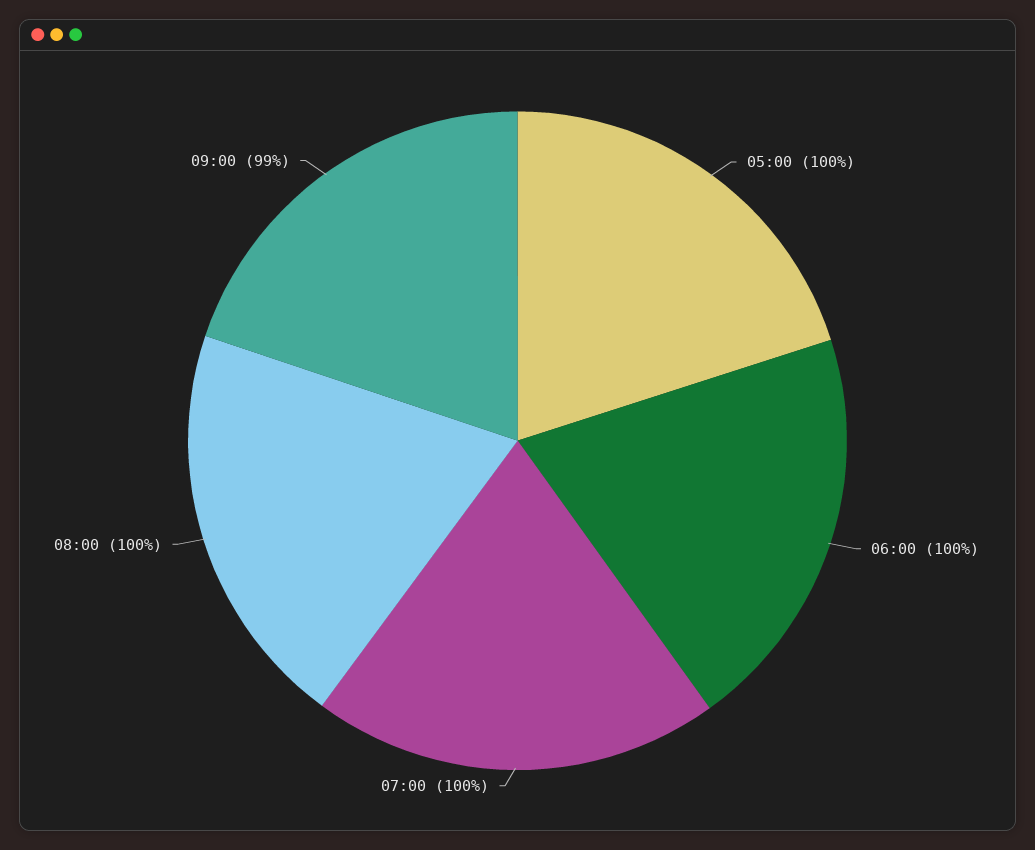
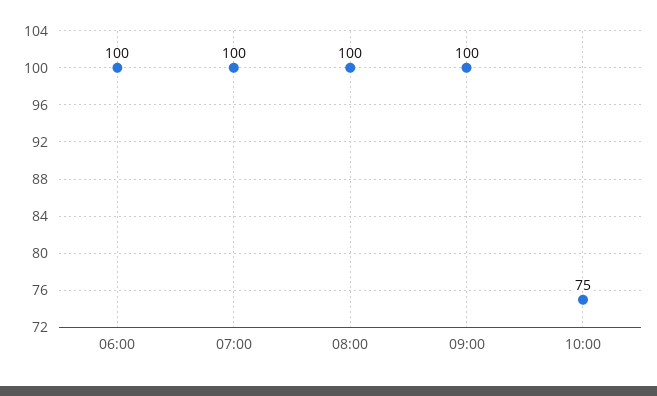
05:00: 100 -> none
09:00: 99 -> 100
10:00: none -> 75

